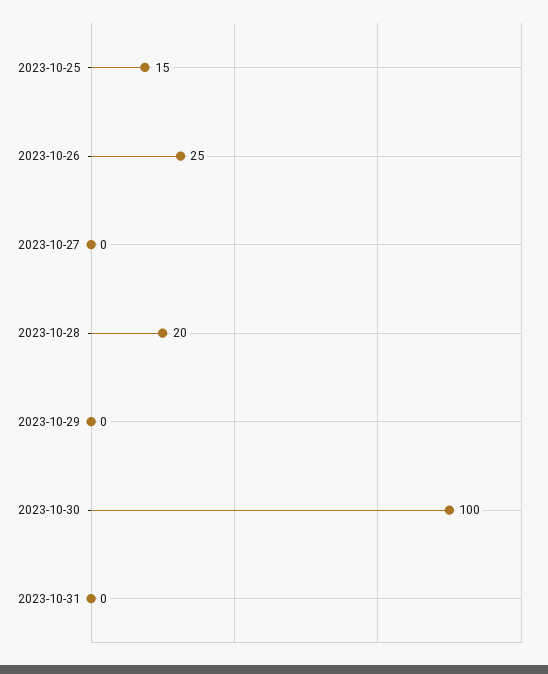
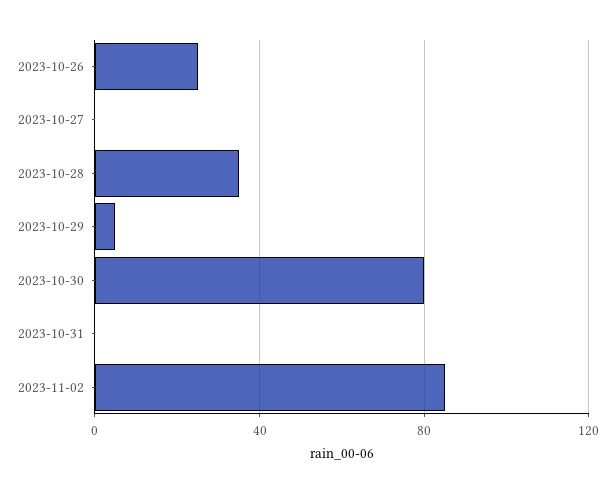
2023-10-25: 15 -> none
2023-10-28: 20 -> 35
2023-10-29: 0 -> 5
2023-10-30: 100 -> 80
2023-11-02: none -> 85

